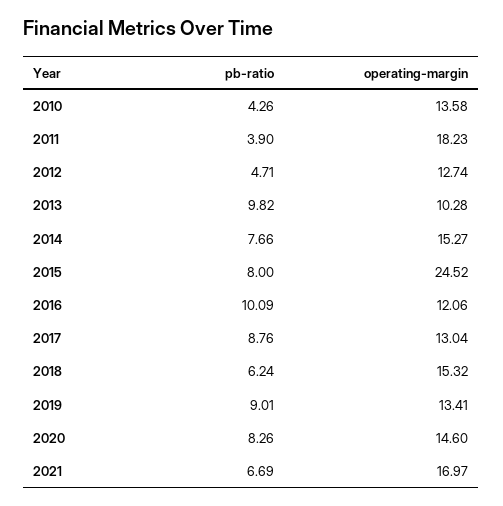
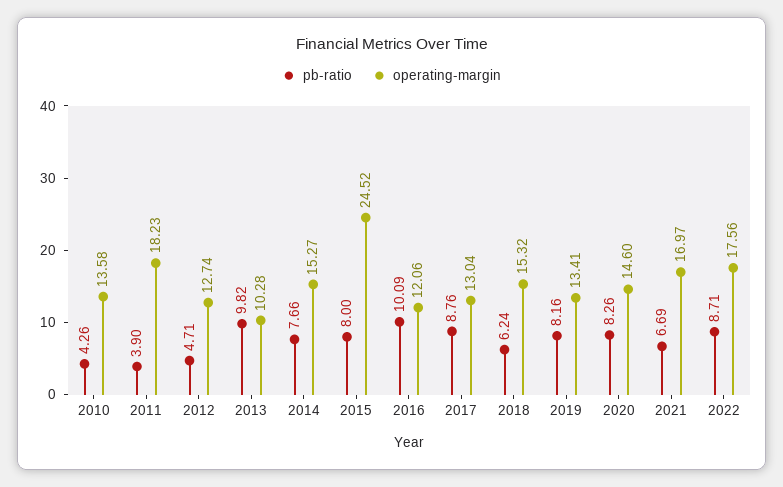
pb-ratio, 2019: 9.01 -> 8.16
pb-ratio, 2022: none -> 8.71
operating-margin, 2022: none -> 17.56

